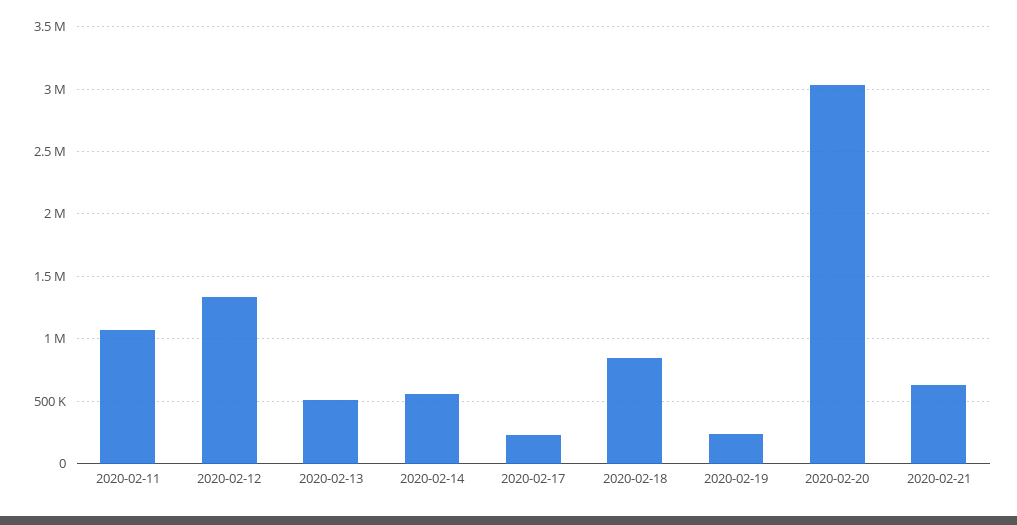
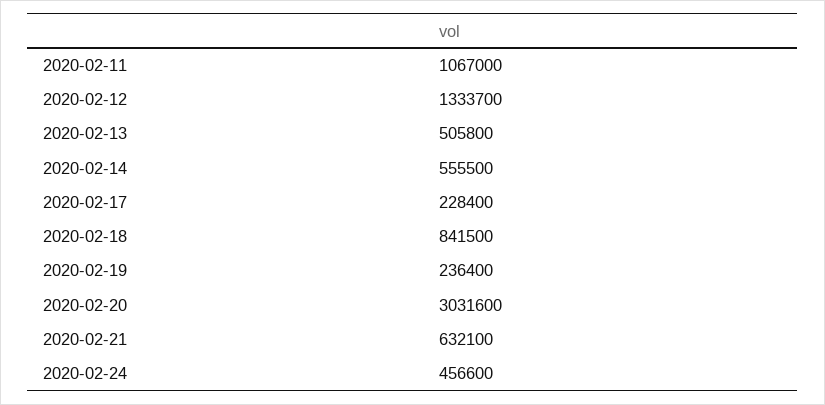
2020-02-24: none -> 456600

